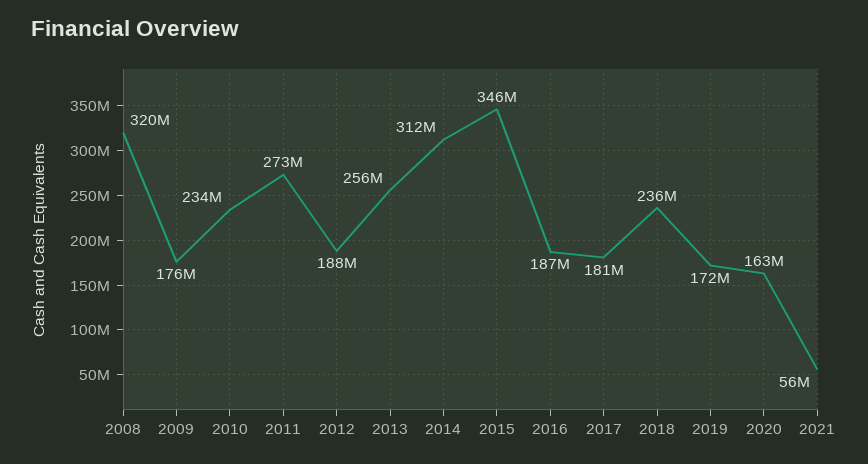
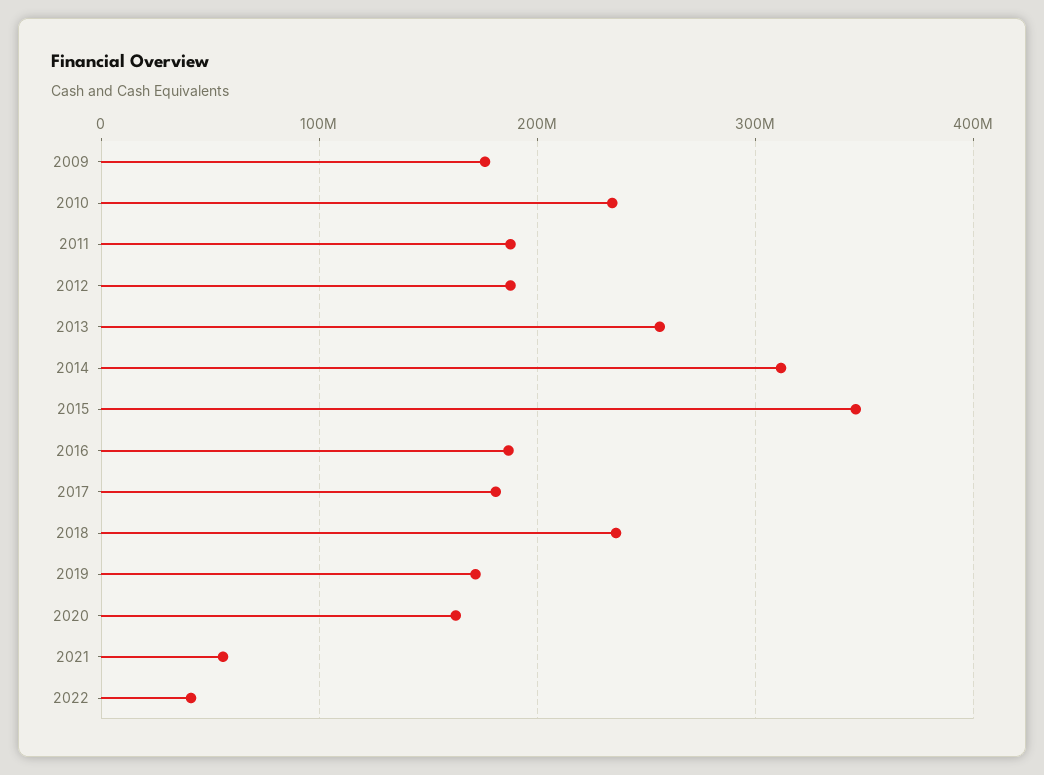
2008: 320000000 -> none
2011: 273000000 -> 190000000
2022: none -> 40000000

